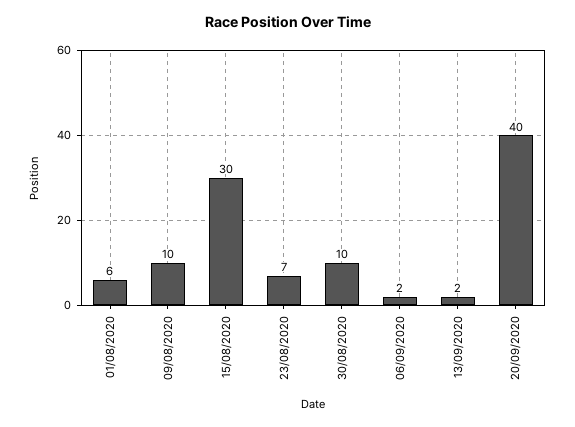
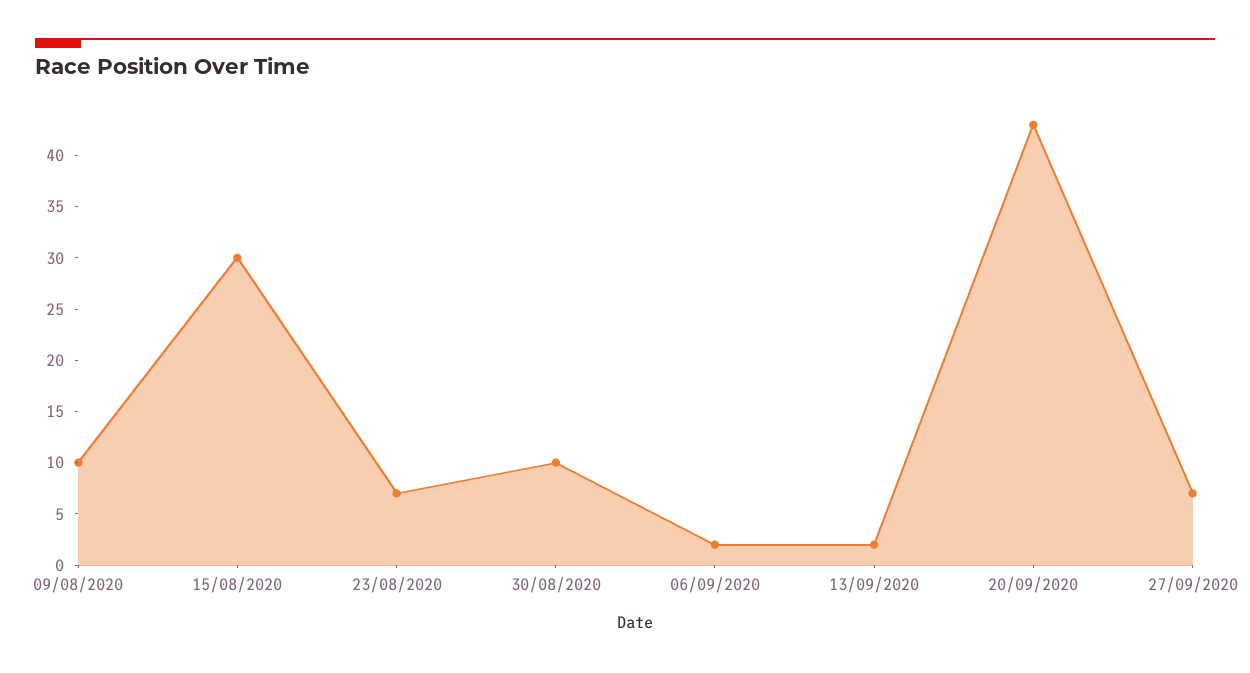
01/08/2020: 6 -> none
20/09/2020: 40 -> 43
27/09/2020: none -> 7

